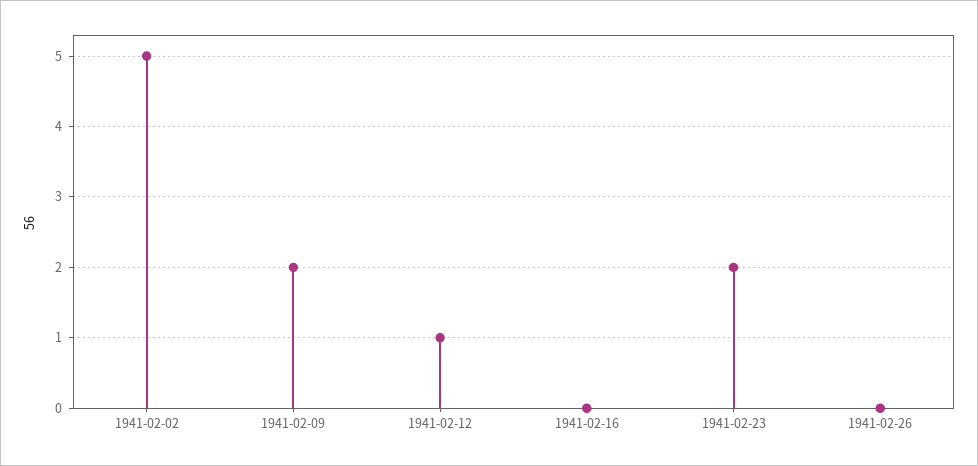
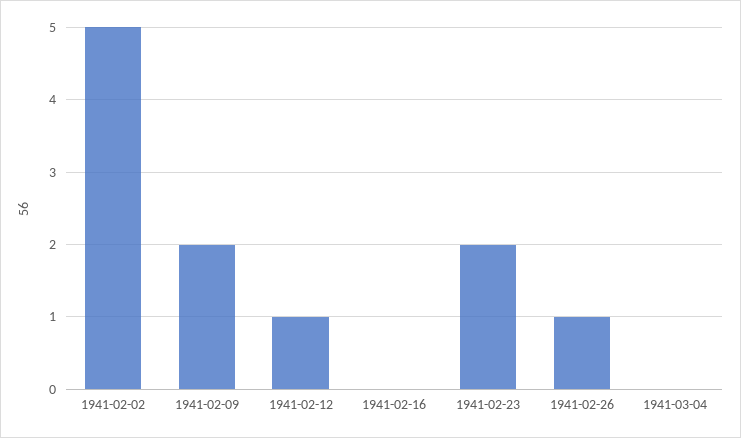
1941-02-26: 0 -> 1
1941-03-04: none -> 0

